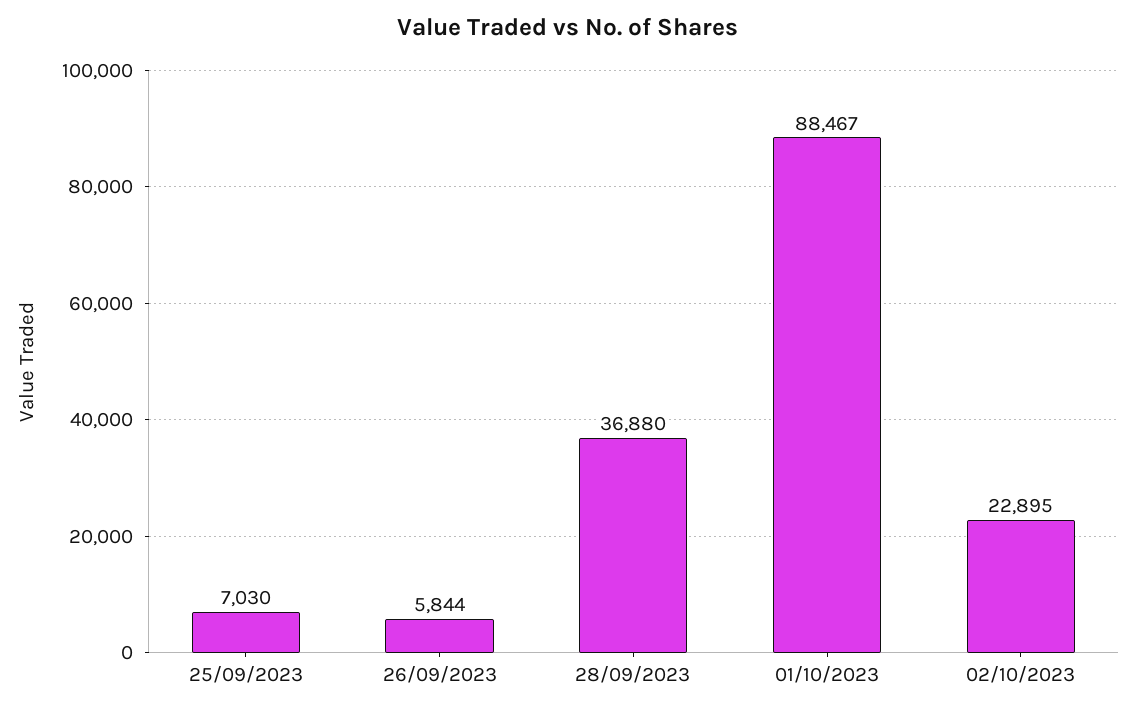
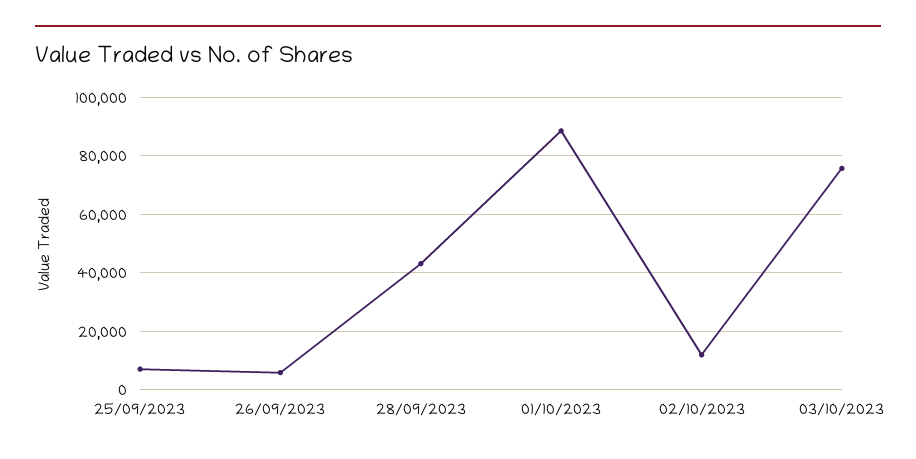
28/09/2023: 36880 -> 42500
02/10/2023: 22895 -> 12500
03/10/2023: none -> 75000

